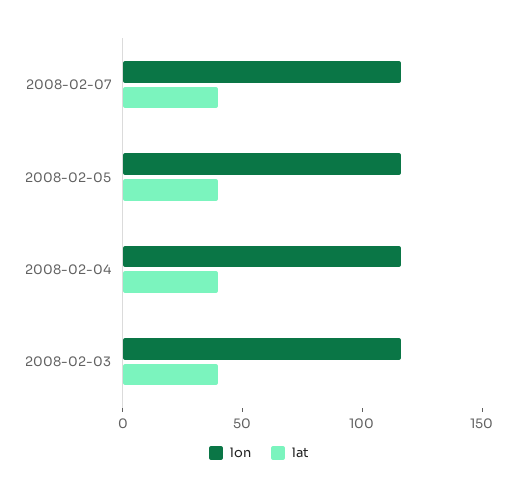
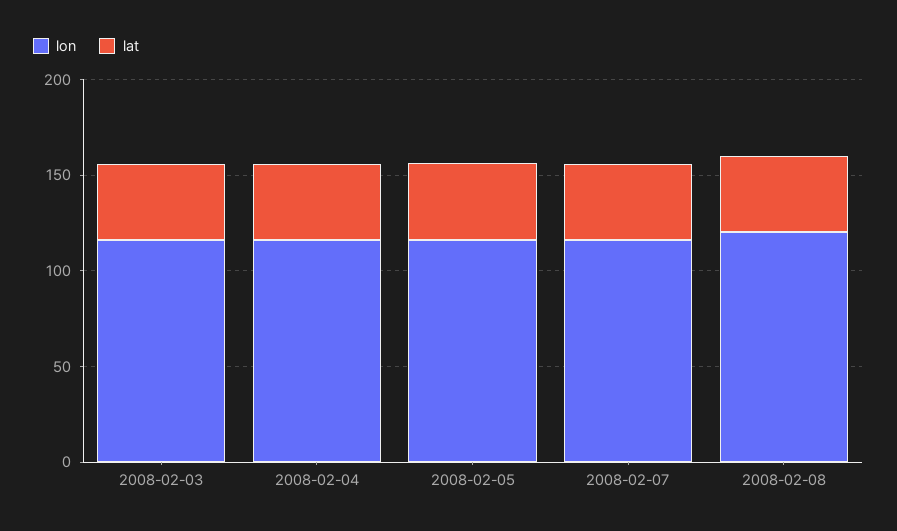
lon, 2008-02-08: none -> 120
lat, 2008-02-08: none -> 40

